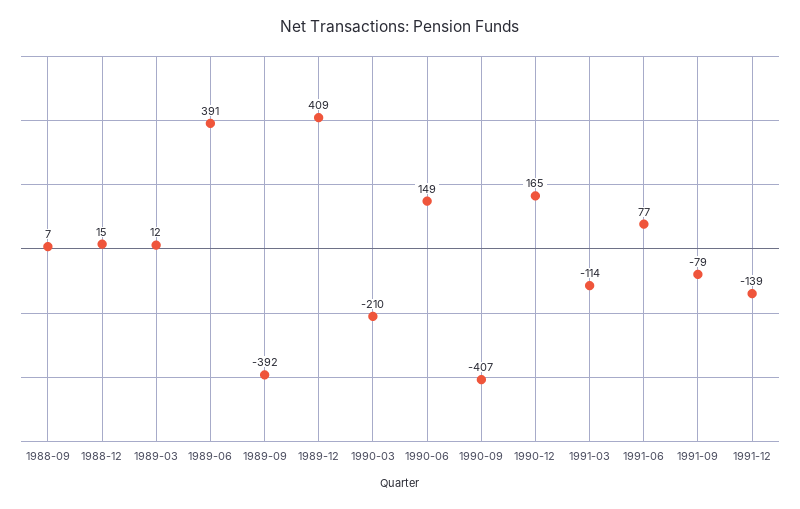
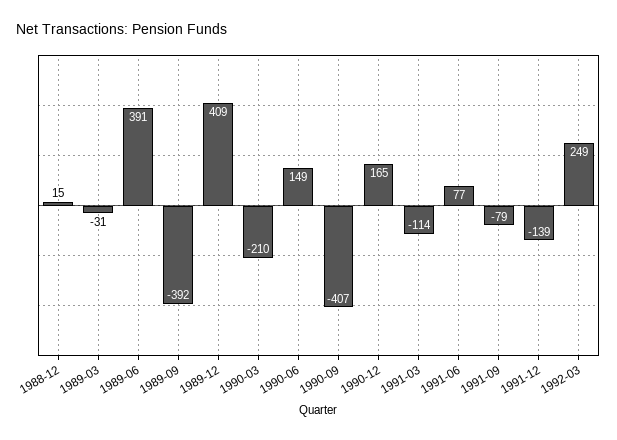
1988-09: 7 -> none
1989-03: 12 -> -31
1992-03: none -> 249

